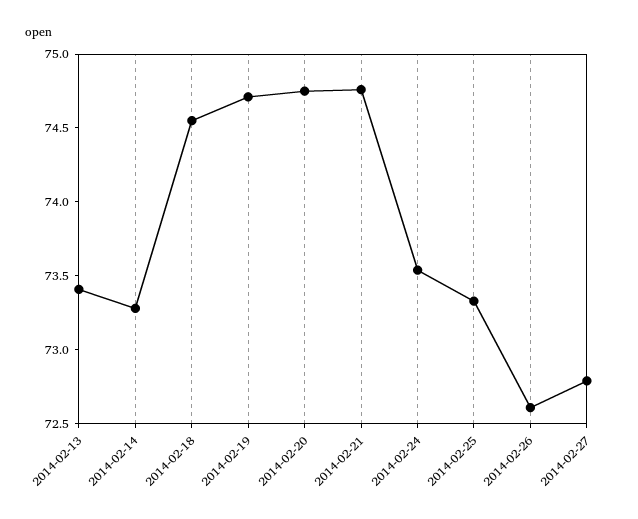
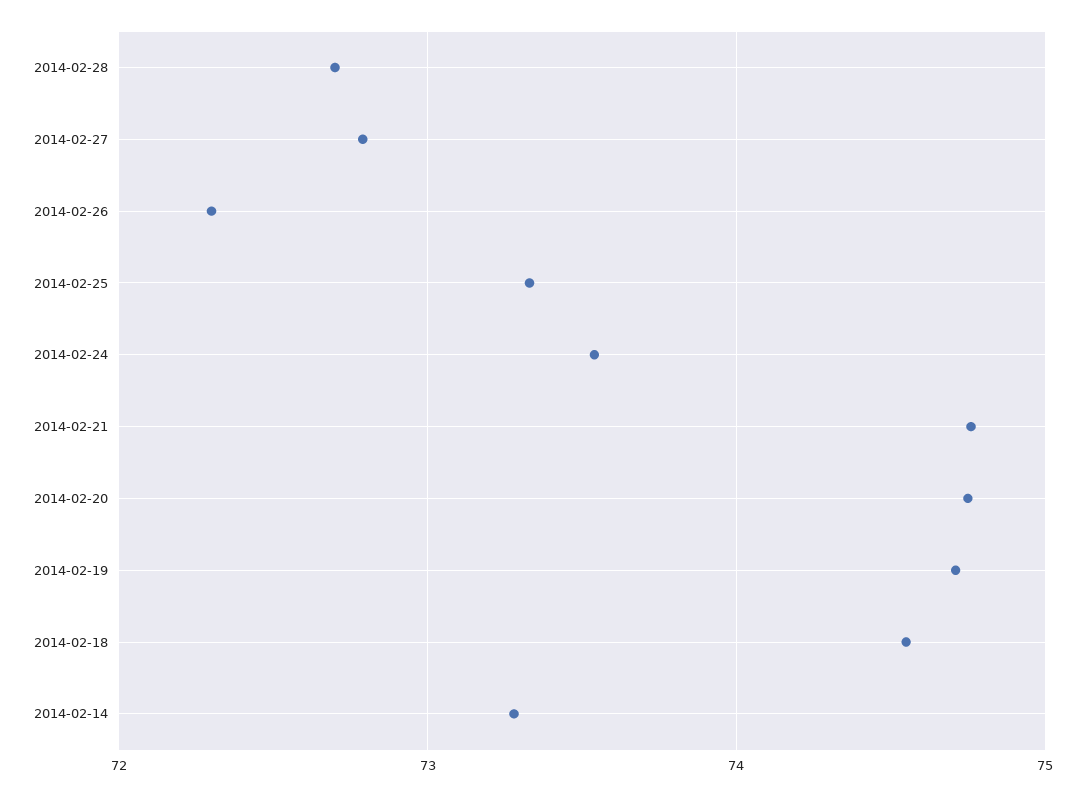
2014-02-13: 73.4 -> none
2014-02-26: 72.6 -> 72.3
2014-02-28: none -> 72.7

